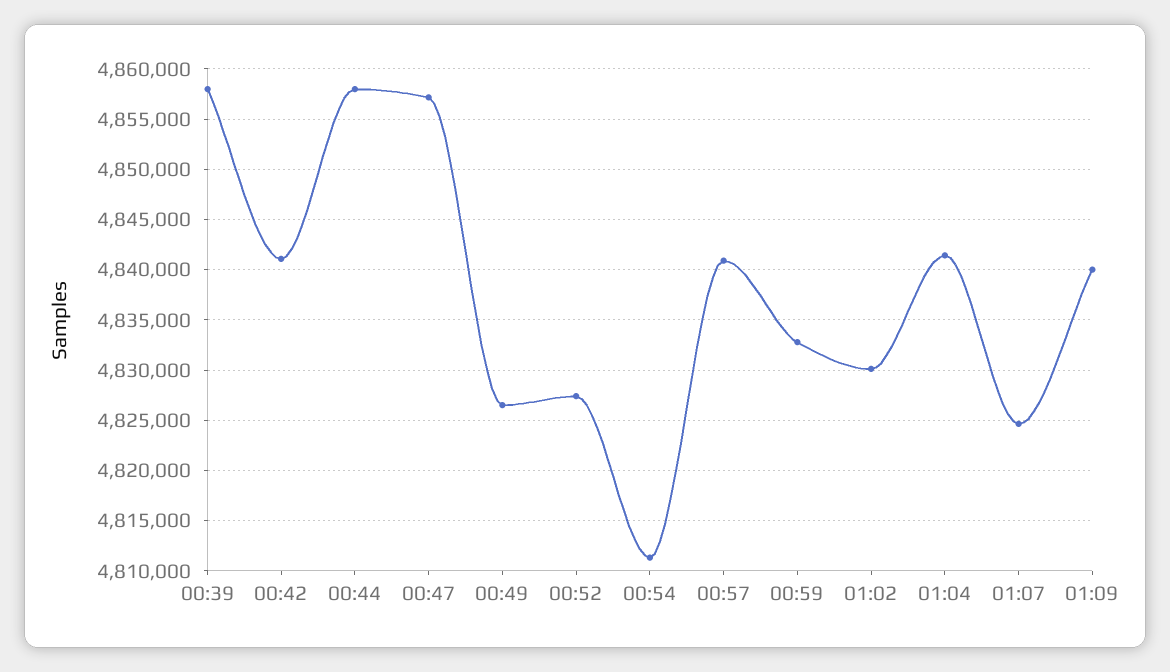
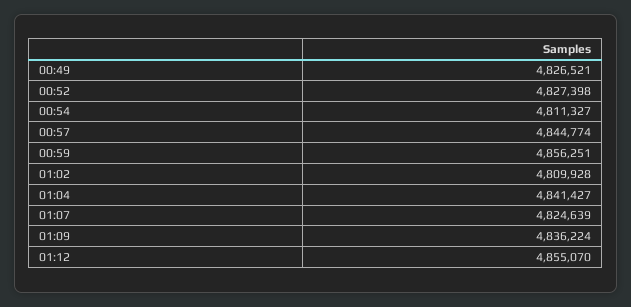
00:39: 4858000 -> none
00:42: 4841000 -> none
00:44: 4858000 -> none
00:47: 4857000 -> none
00:57: 4841000 -> 4844774
00:59: 4833000 -> 4856251
01:02: 4830000 -> 4809928
01:09: 4840000 -> 4836224
01:12: none -> 4855070

